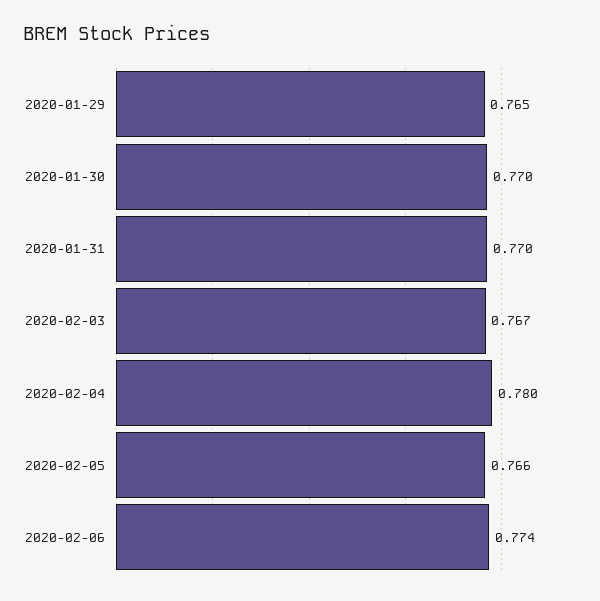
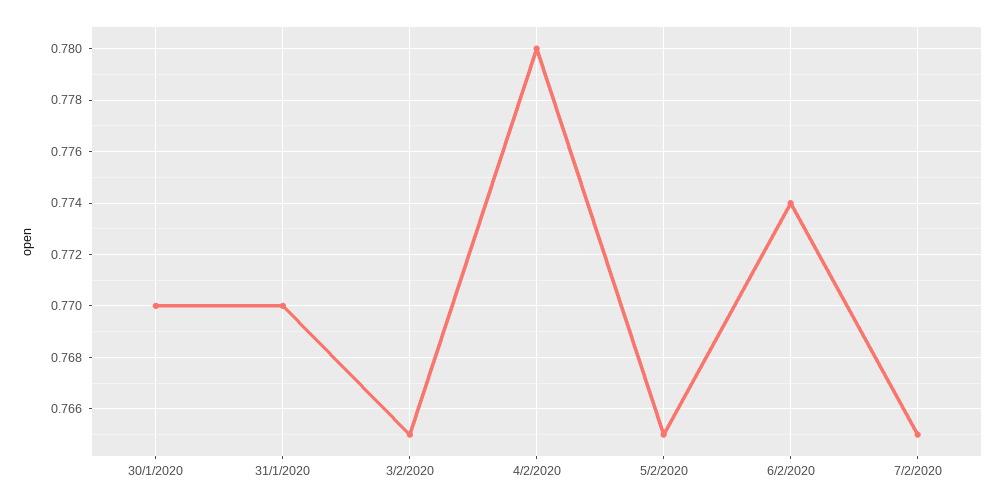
2020-01-29: 0.765 -> none
2020-02-03: 0.767 -> 0.765
2020-02-05: 0.766 -> 0.765
7/2/2020: none -> 0.765

